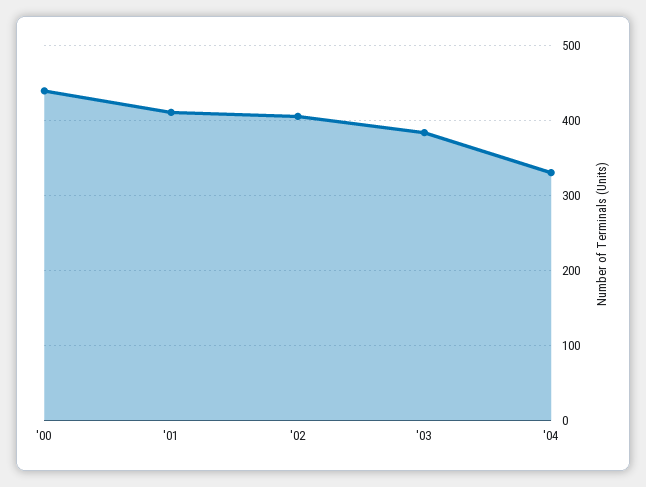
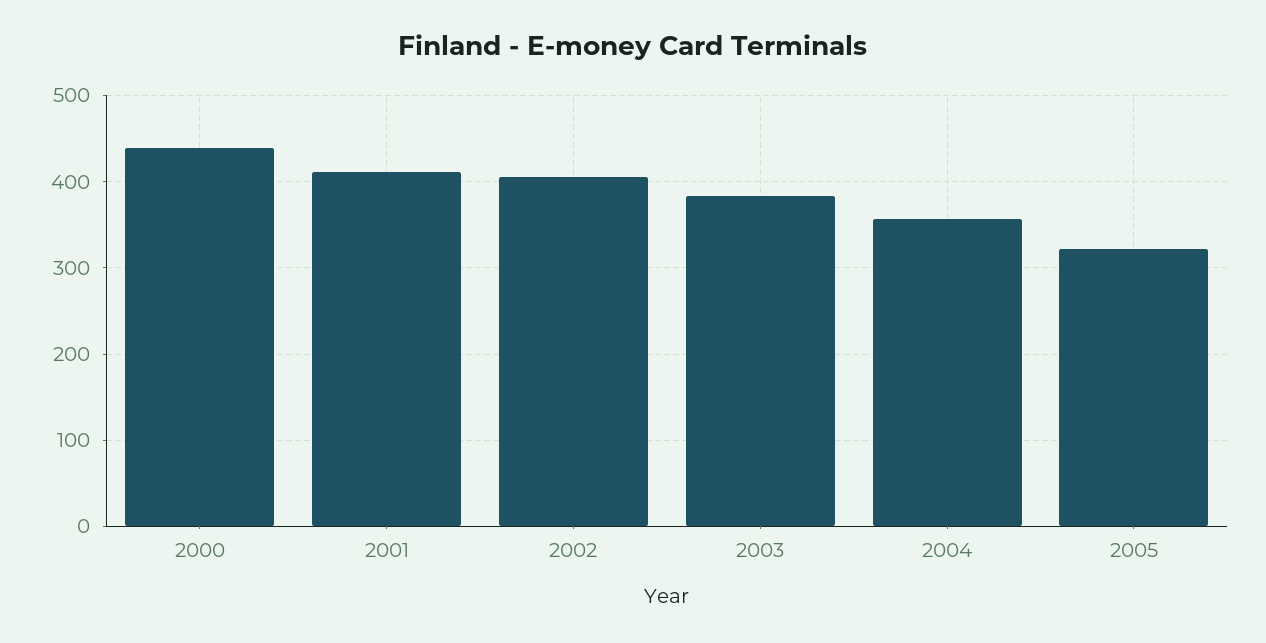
'04: 330 -> 360
2005: none -> 320

